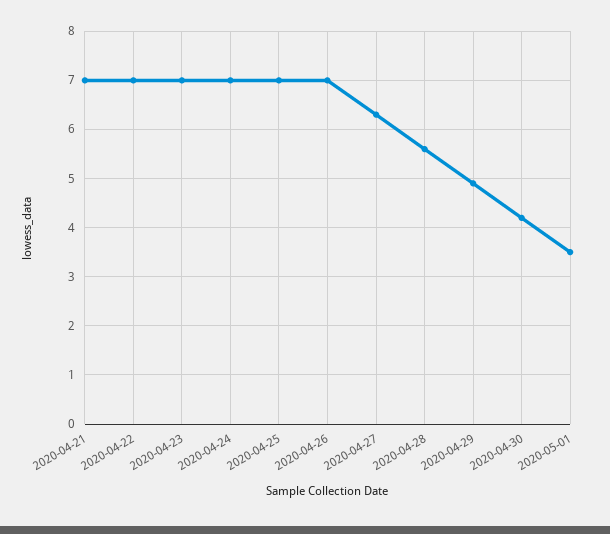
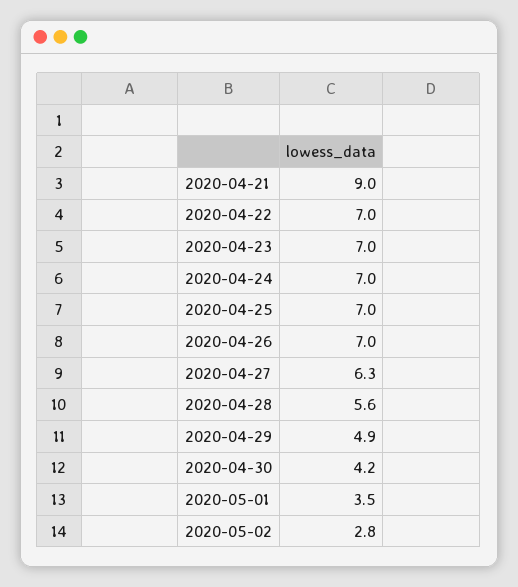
2020-04-21: 7 -> 9
2020-05-02: none -> 2.8

